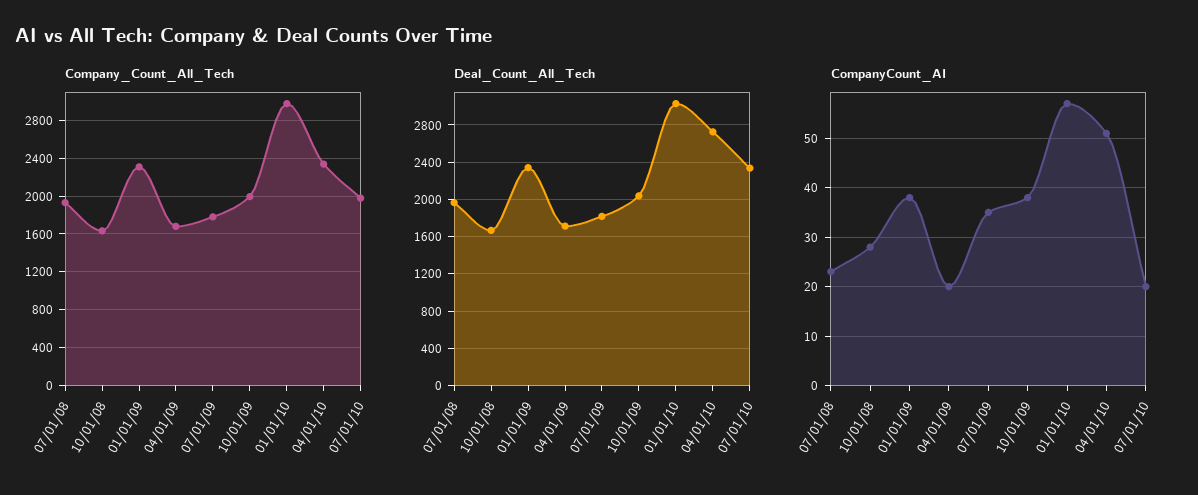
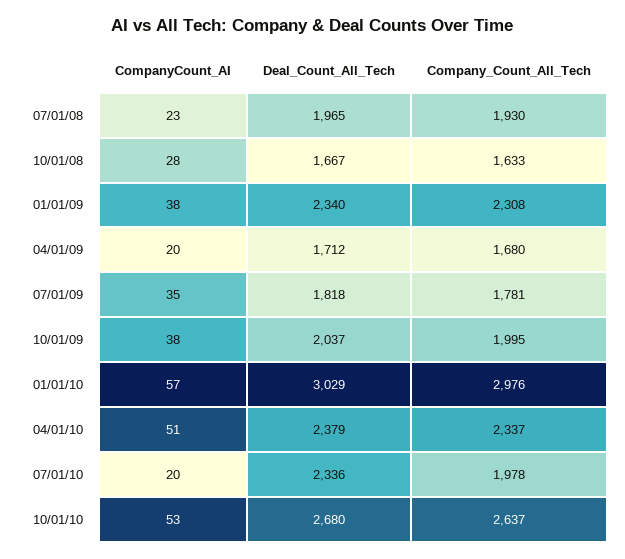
Deal_Count_All_Tech, 04/01/10: 2700 -> 2379
CompanyCount_AI, 10/01/10: none -> 53
Deal_Count_All_Tech, 10/01/10: none -> 2680
Company_Count_All_Tech, 10/01/10: none -> 2637

